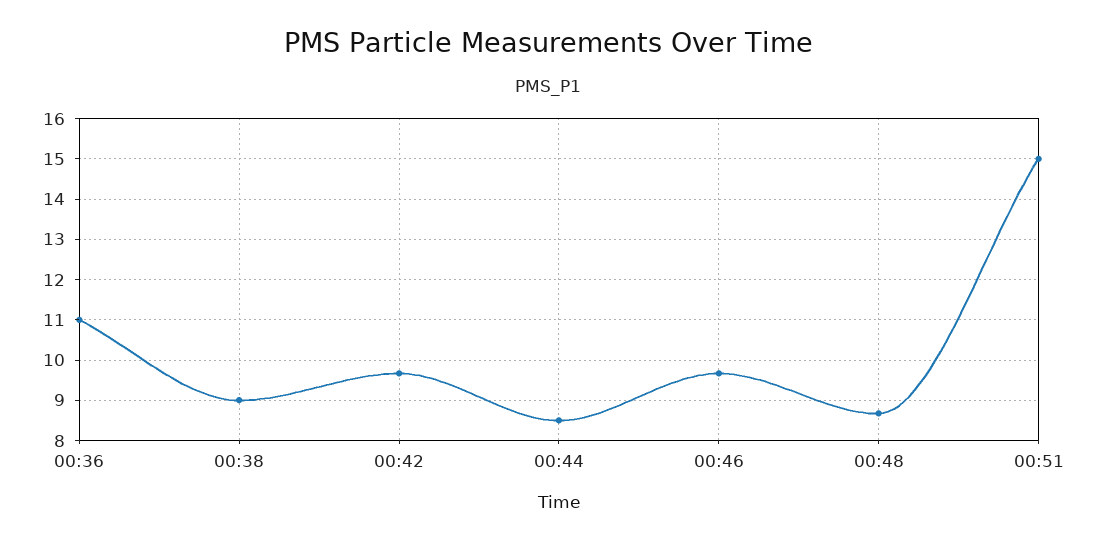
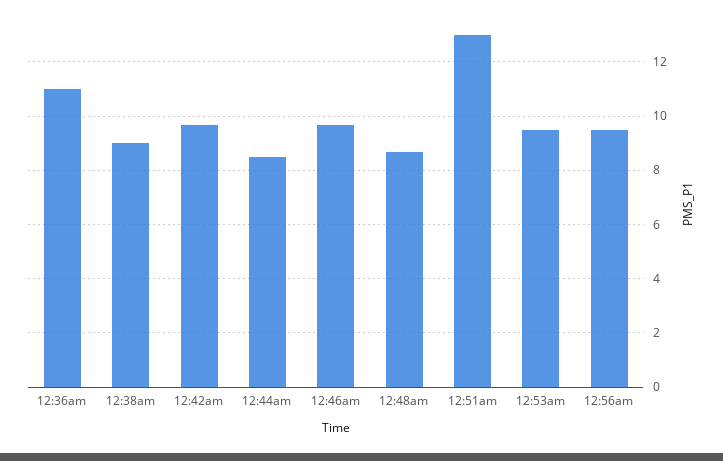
00:51: 15 -> 13
12:53am: none -> 9.5
12:56am: none -> 9.5

